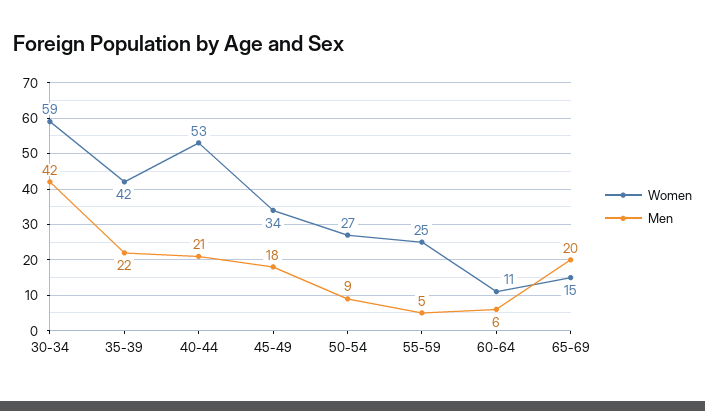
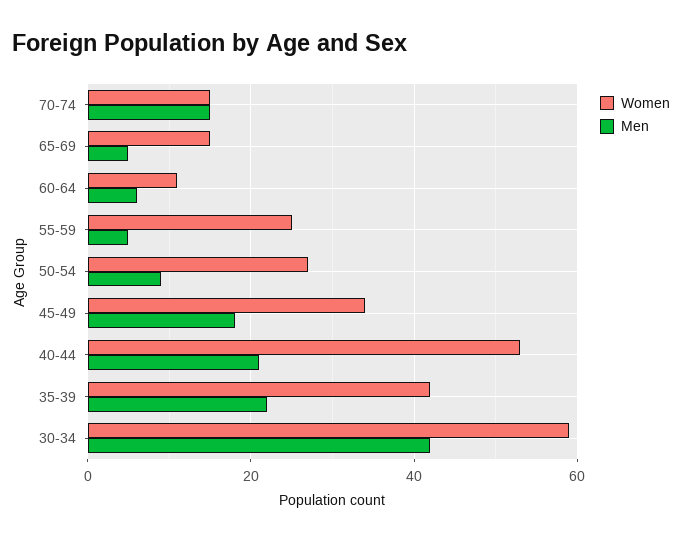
Men, 65-69: 20 -> 5
Women, 70-74: none -> 15
Men, 70-74: none -> 15

